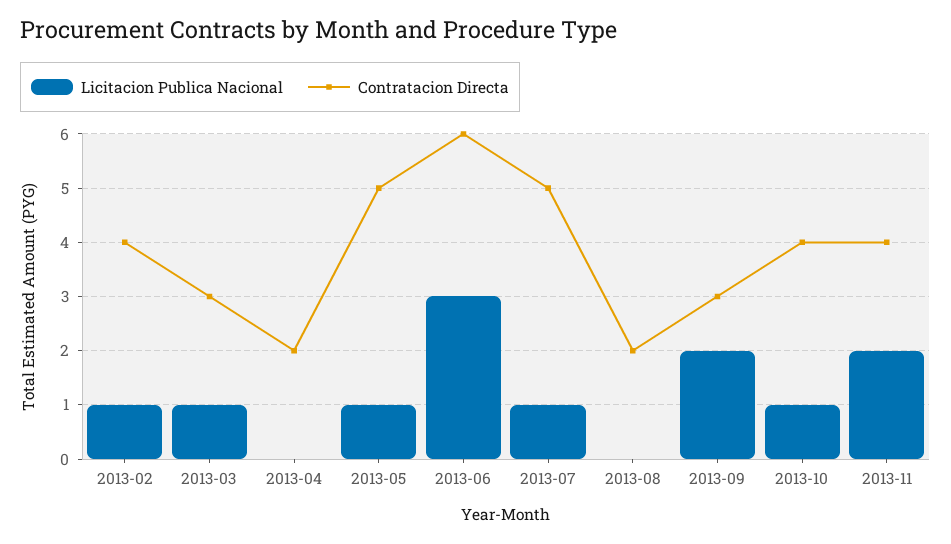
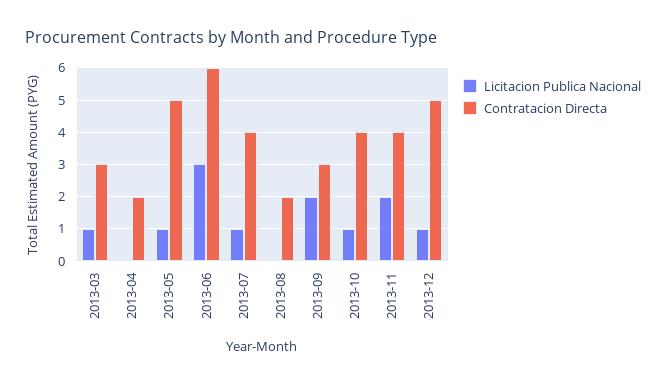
Licitacion Publica Nacional, 2013-02: 1 -> none
Contratacion Directa, 2013-02: 4 -> none
Contratacion Directa, 2013-07: 5 -> 4
Licitacion Publica Nacional, 2013-12: none -> 1
Contratacion Directa, 2013-12: none -> 5

